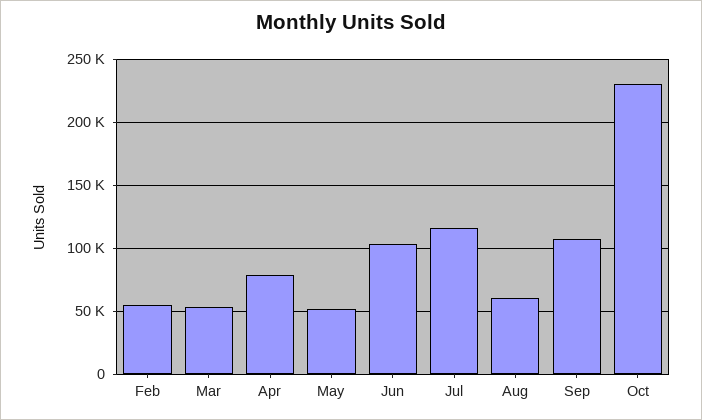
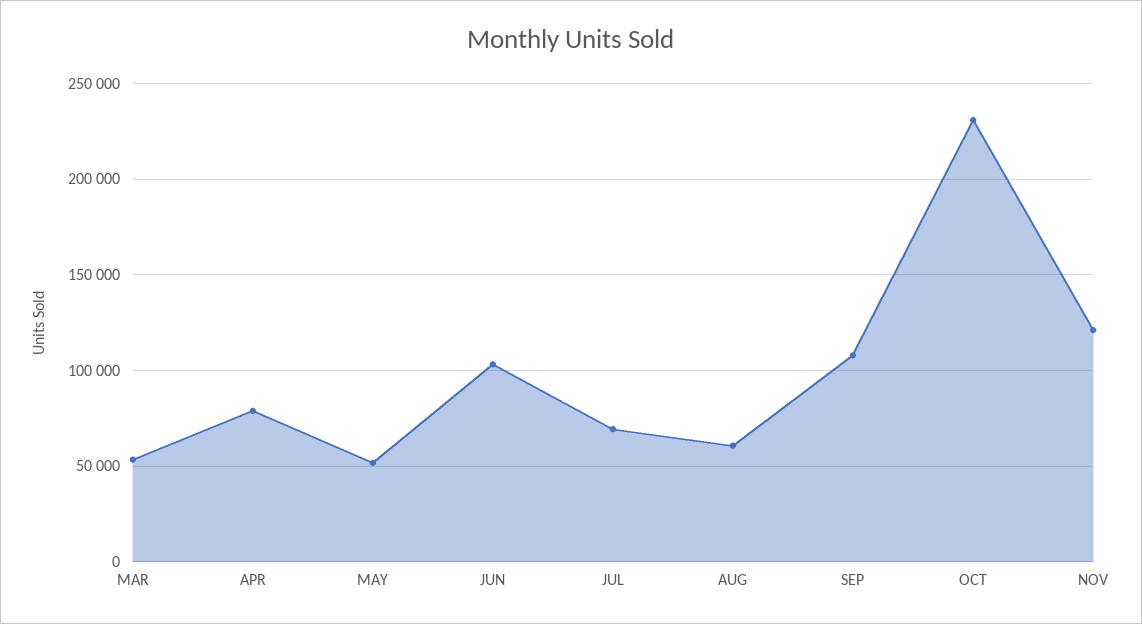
Feb: 55000 -> none
Jul: 115000 -> 70000
NOV: none -> 120000

